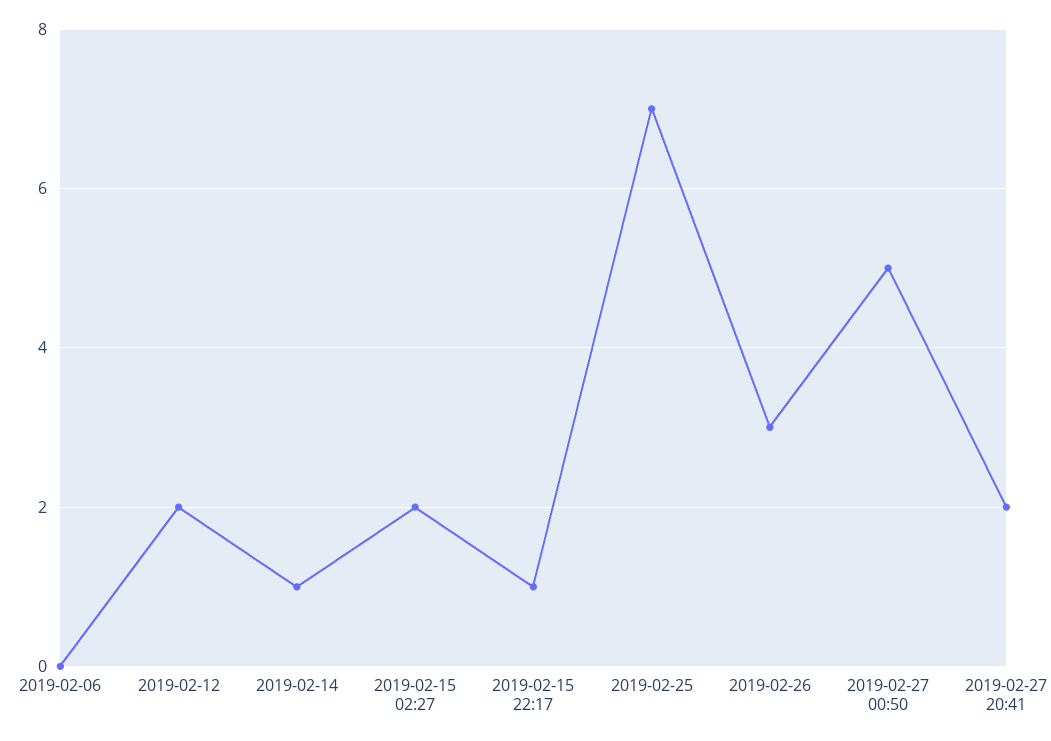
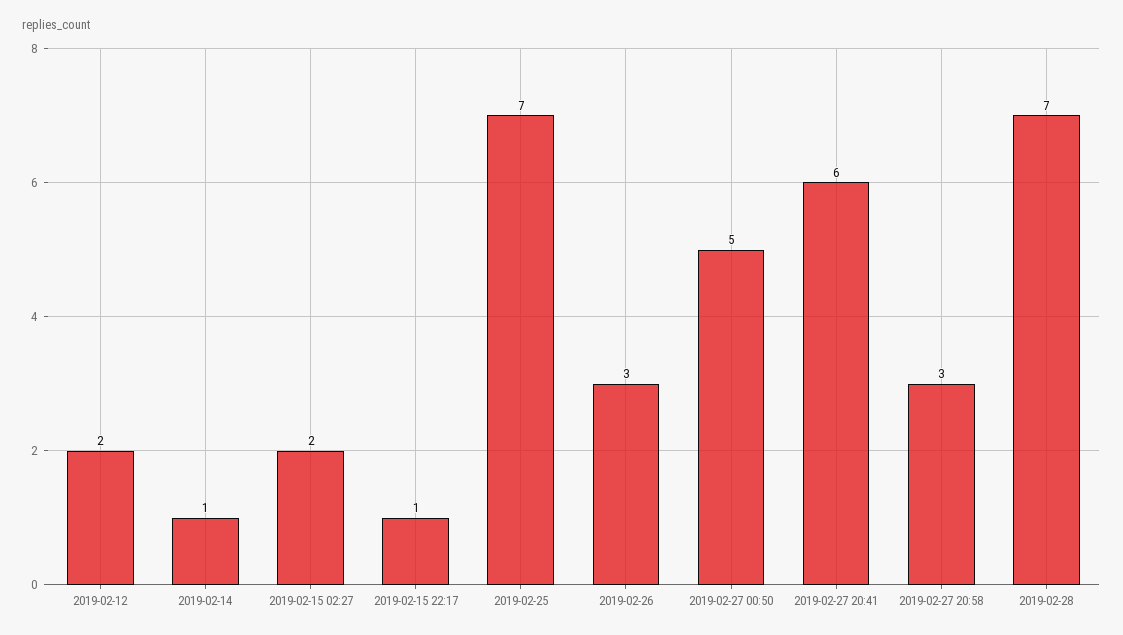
2019-02-06: 0 -> none
2019-02-27 20:41: 2 -> 6
2019-02-27 20:58: none -> 3
2019-02-28: none -> 7

